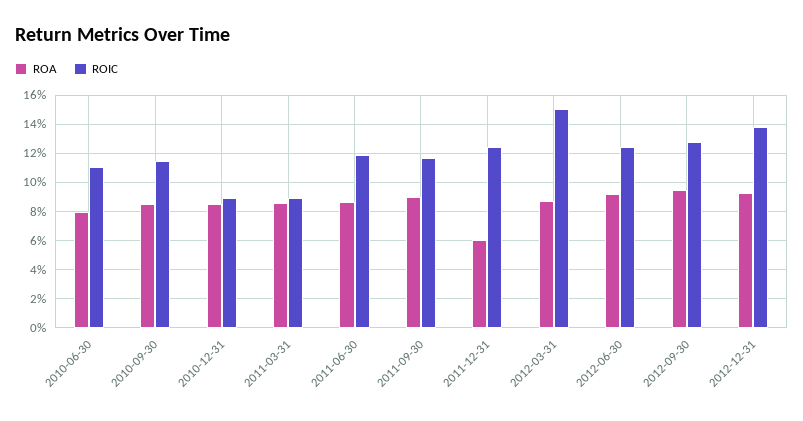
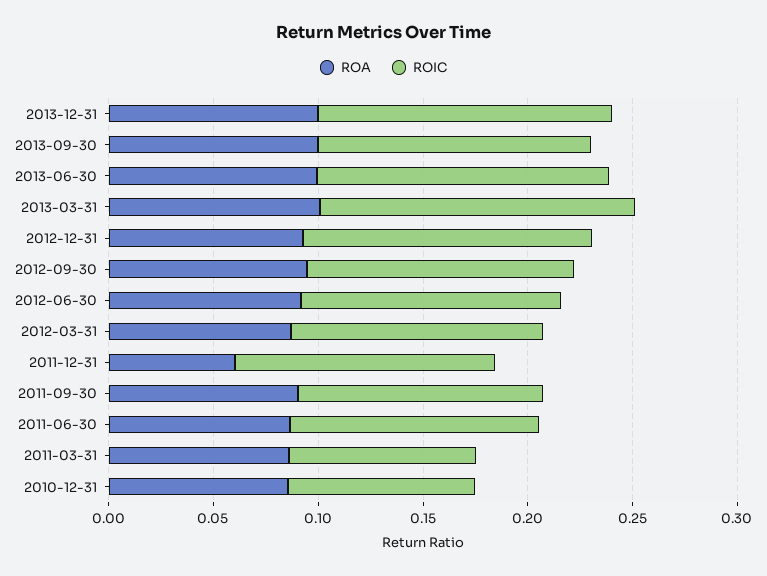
ROA, 2010-06-30: 0.08 -> none
ROIC, 2010-06-30: 0.11 -> none
ROA, 2010-09-30: 0.085 -> none
ROIC, 2010-09-30: 0.115 -> none
ROIC, 2012-03-31: 0.15 -> 0.12
ROA, 2013-12-31: none -> 0.1
ROIC, 2013-12-31: none -> 0.14
ROA, 2013-09-30: none -> 0.1
ROIC, 2013-09-30: none -> 0.13
ROA, 2013-06-30: none -> 0.1
ROIC, 2013-06-30: none -> 0.14
ROA, 2013-03-31: none -> 0.1
ROIC, 2013-03-31: none -> 0.15

